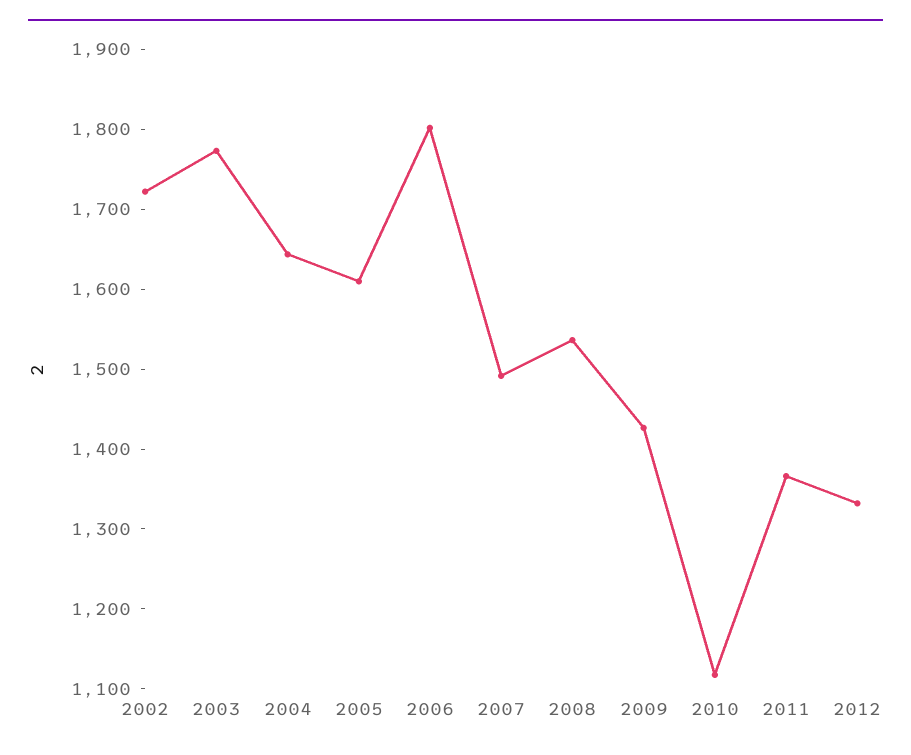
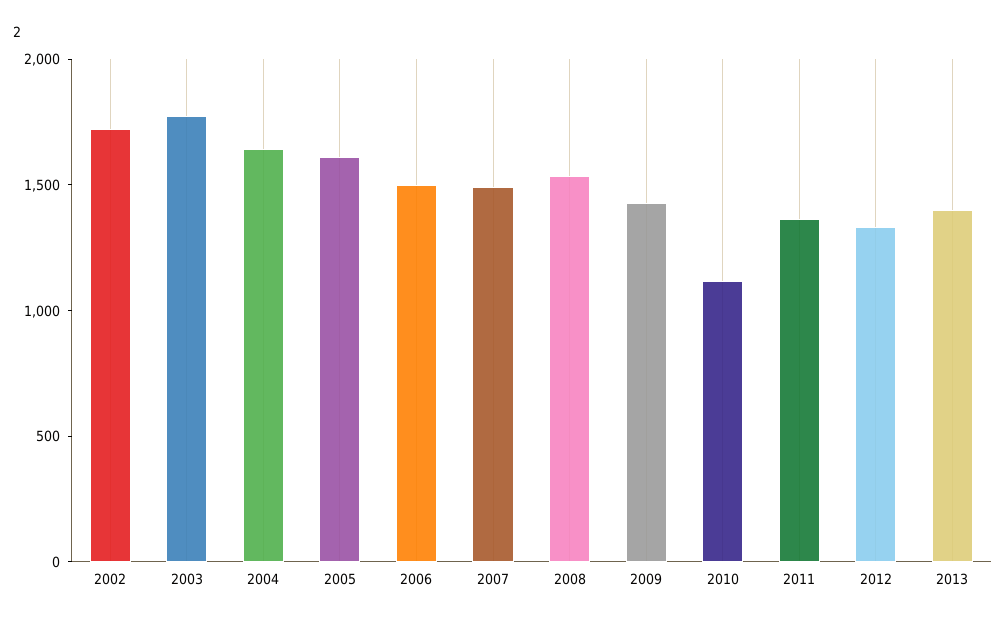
2006: 1800 -> 1500
2013: none -> 1400

